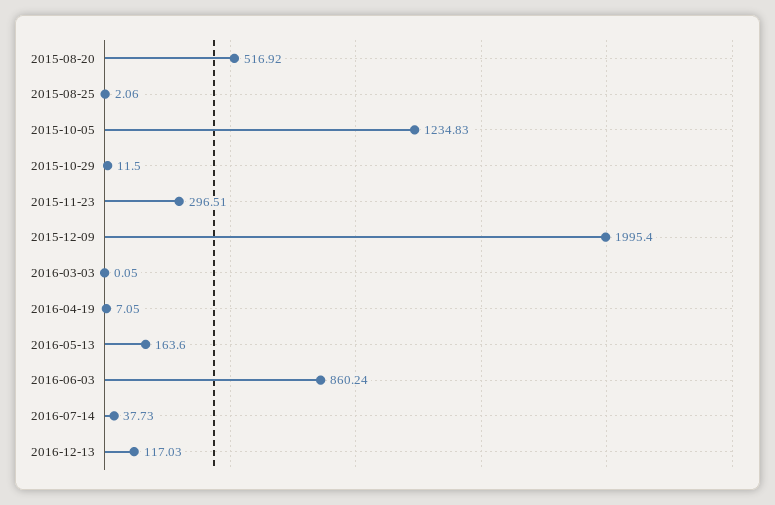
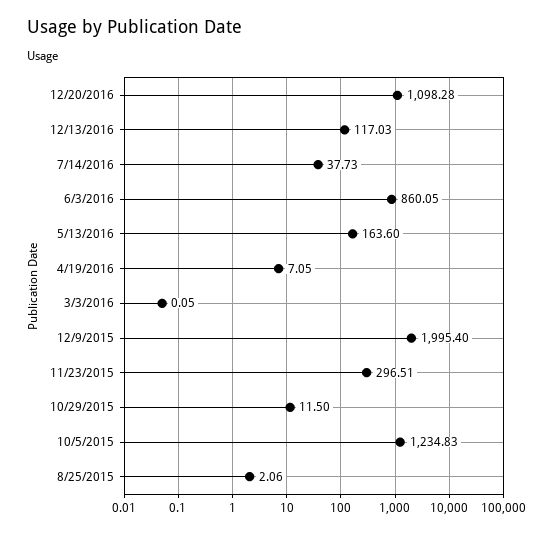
2015-08-20: 516.92 -> none
2016-06-03: 860.24 -> 860.05
12/20/2016: none -> 1098.28

